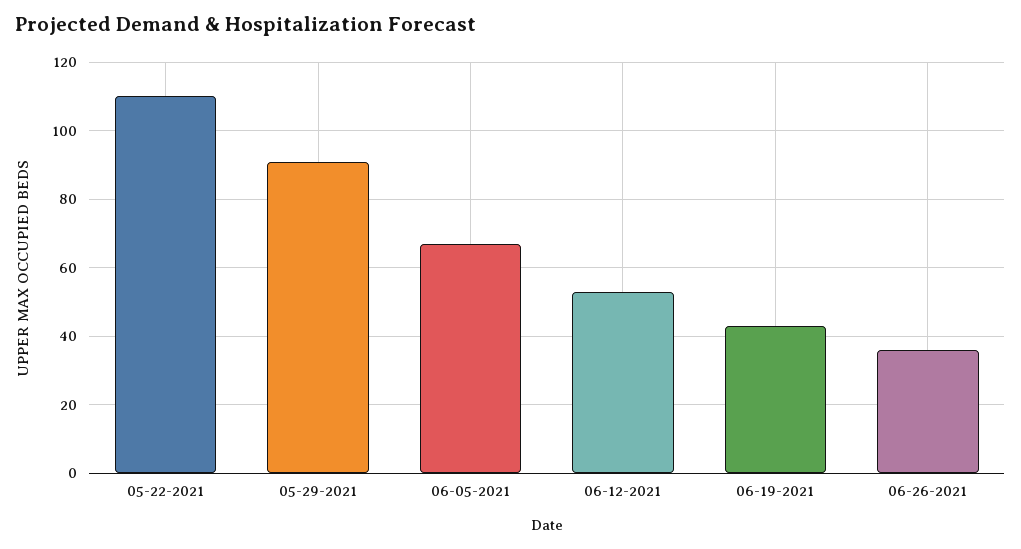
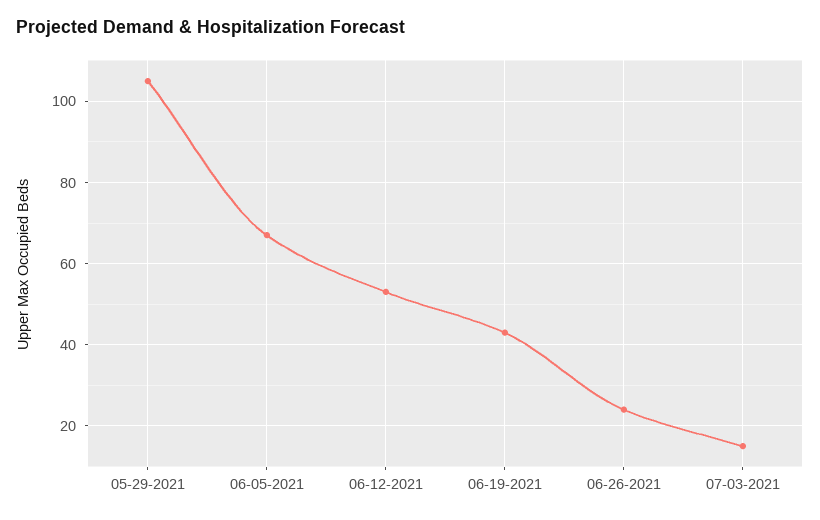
05-22-2021: 110 -> none
05-29-2021: 90 -> 105
06-26-2021: 35 -> 25
07-03-2021: none -> 15

